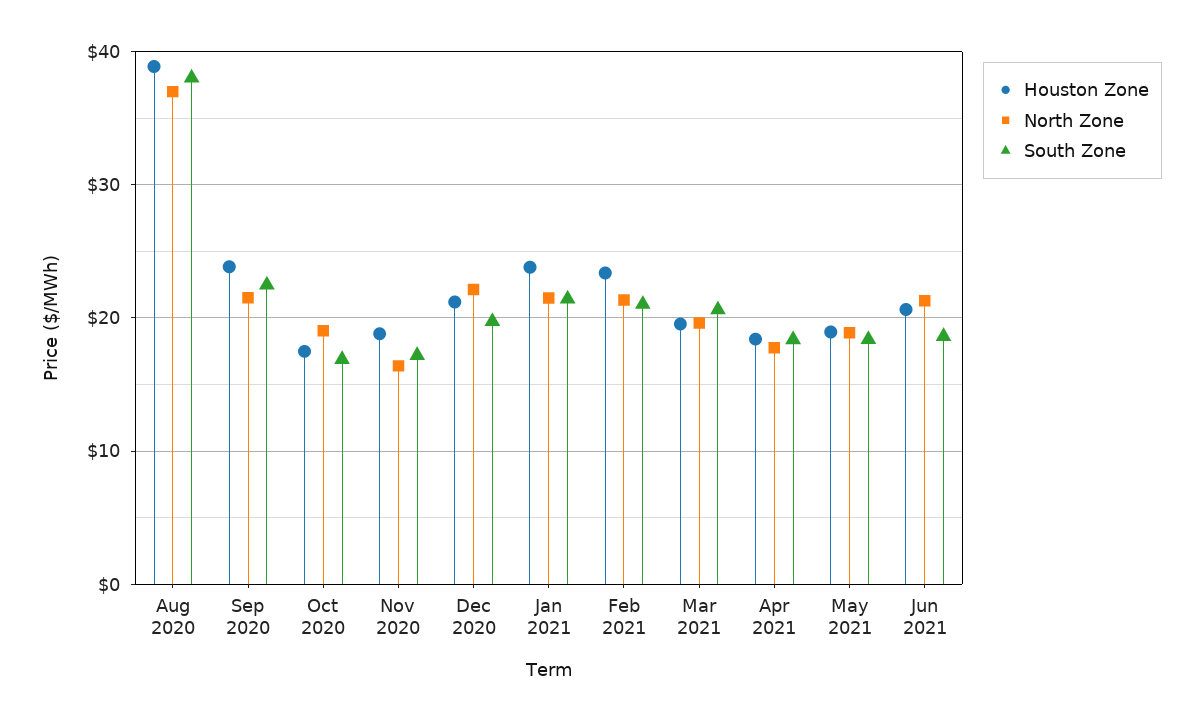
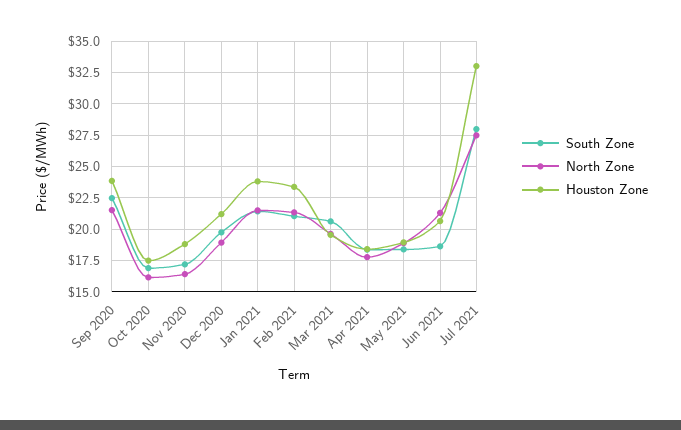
Houston Zone, Aug 2020: 39 -> none
North Zone, Aug 2020: 37 -> none
South Zone, Aug 2020: 38 -> none
North Zone, Oct 2020: 19 -> 16
North Zone, Dec 2020: 22 -> 19
South Zone, Jul 2021: none -> 28
North Zone, Jul 2021: none -> 27.5
Houston Zone, Jul 2021: none -> 33

